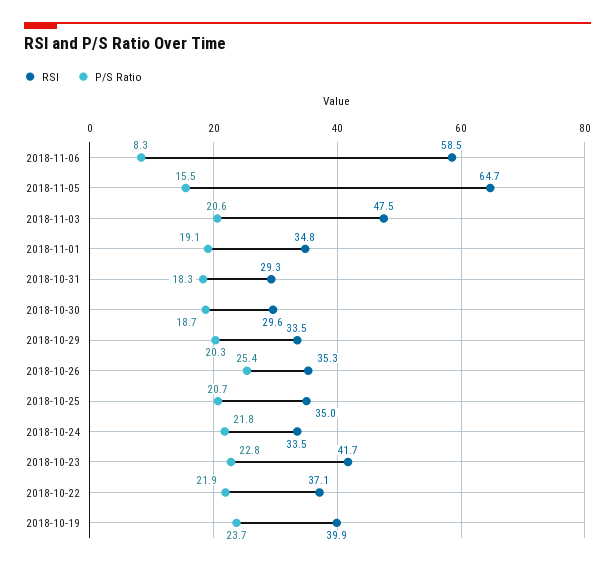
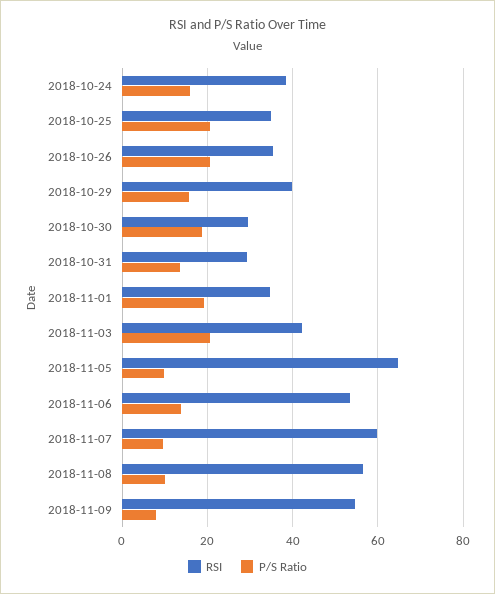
RSI, 2018-11-06: 58.5 -> 54
P/S Ratio, 2018-11-06: 8.3 -> 14
P/S Ratio, 2018-11-05: 15.5 -> 10
RSI, 2018-11-03: 47.5 -> 42
P/S Ratio, 2018-10-31: 18.3 -> 14
RSI, 2018-10-29: 33.5 -> 40
P/S Ratio, 2018-10-29: 20.3 -> 16
P/S Ratio, 2018-10-26: 25.4 -> 20
RSI, 2018-10-24: 33.5 -> 38
P/S Ratio, 2018-10-24: 21.8 -> 16
RSI, 2018-10-23: 41.7 -> none
P/S Ratio, 2018-10-23: 22.8 -> none
RSI, 2018-10-22: 37.1 -> none
P/S Ratio, 2018-10-22: 21.9 -> none
RSI, 2018-10-19: 39.9 -> none
P/S Ratio, 2018-10-19: 23.7 -> none
RSI, 2018-11-07: none -> 60
P/S Ratio, 2018-11-07: none -> 10
RSI, 2018-11-08: none -> 56
P/S Ratio, 2018-11-08: none -> 10
RSI, 2018-11-09: none -> 54
P/S Ratio, 2018-11-09: none -> 8

